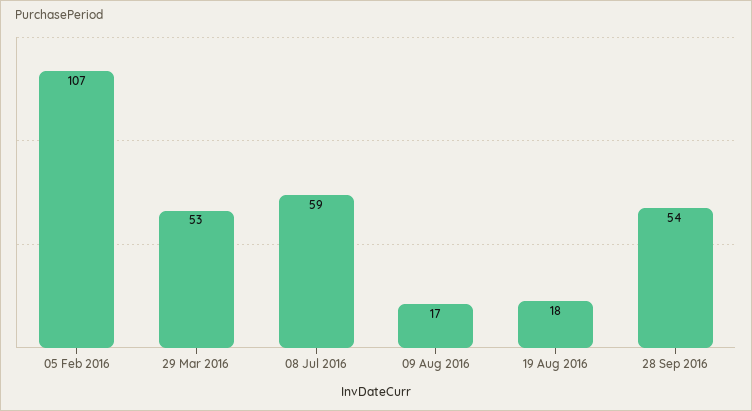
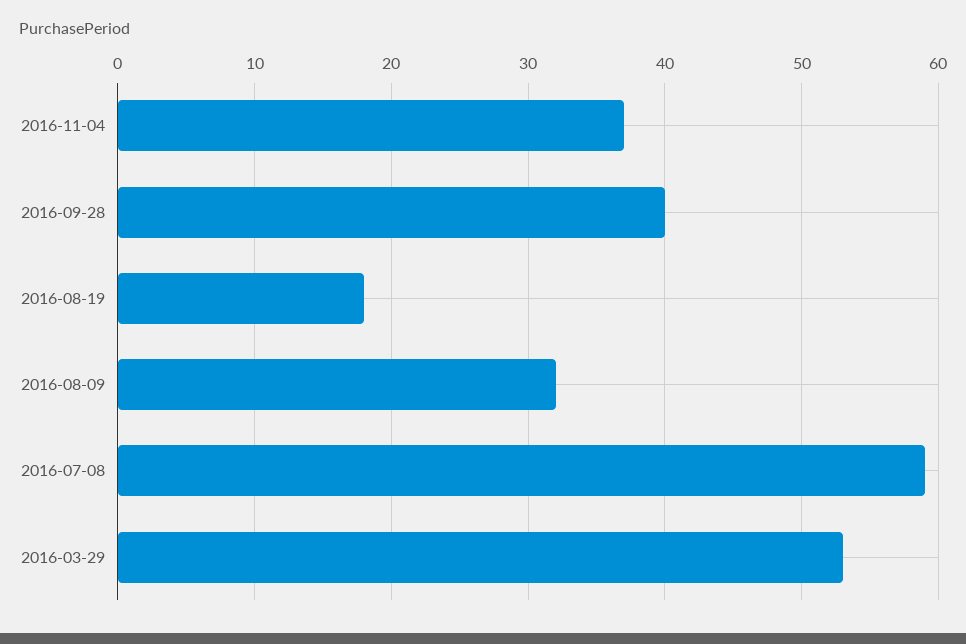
05 Feb 2016: 107 -> none
09 Aug 2016: 17 -> 32
28 Sep 2016: 54 -> 40
2016-11-04: none -> 37

